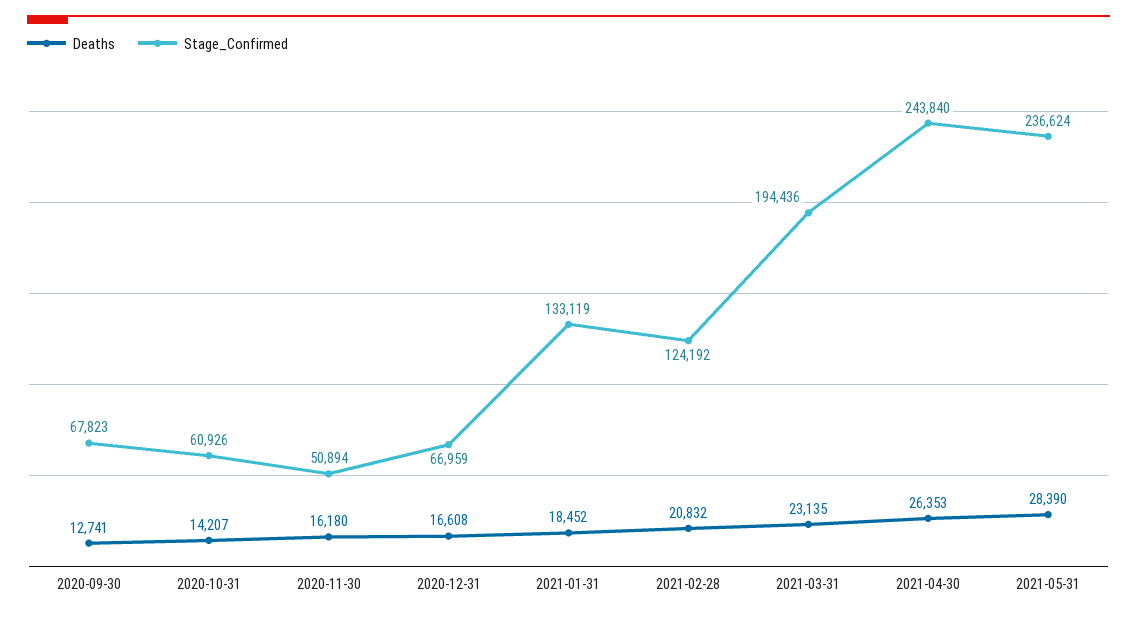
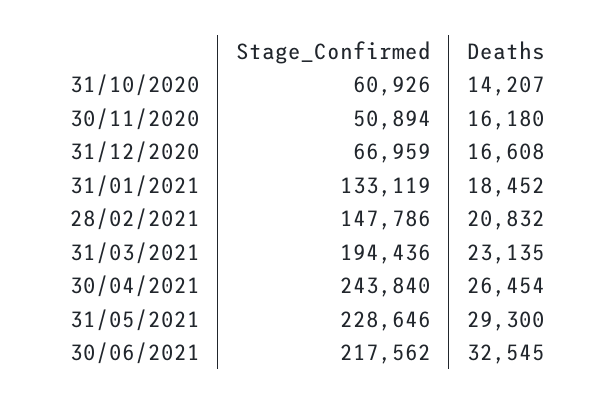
Deaths, 2020-09-30: 12741 -> none
Stage_Confirmed, 2020-09-30: 67823 -> none
Stage_Confirmed, 2021-02-28: 124192 -> 147786
Deaths, 2021-04-30: 26353 -> 26454
Deaths, 2021-05-31: 28390 -> 29300
Stage_Confirmed, 2021-05-31: 236624 -> 228646
Stage_Confirmed, 30/06/2021: none -> 217562
Deaths, 30/06/2021: none -> 32545

